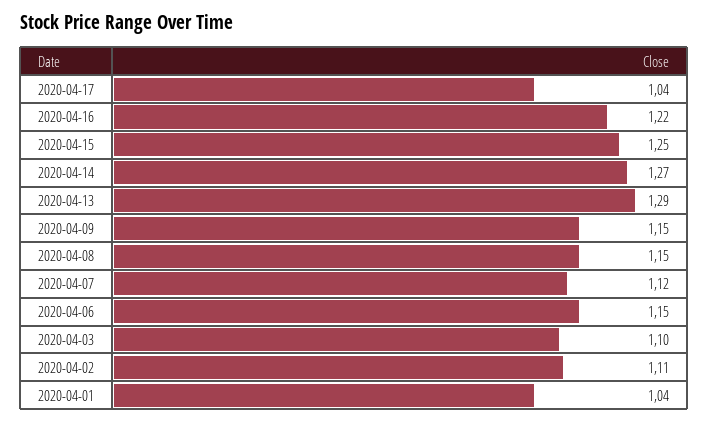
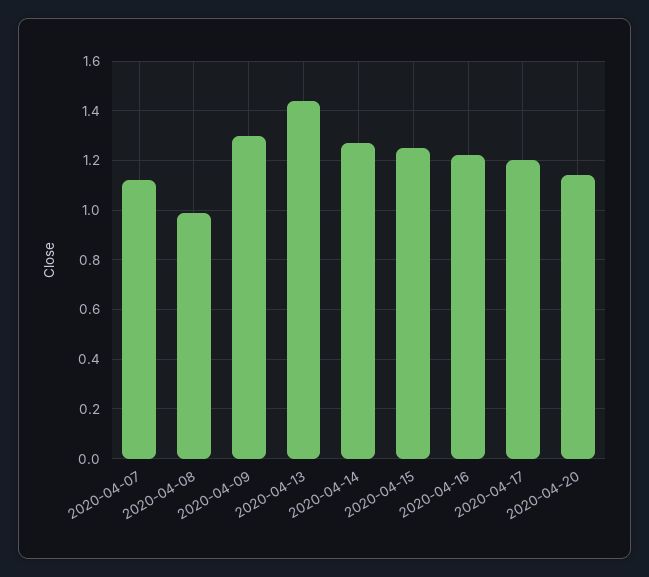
2020-04-17: 1.04 -> 1.2
2020-04-13: 1.29 -> 1.45
2020-04-09: 1.15 -> 1.3
2020-04-08: 1.15 -> 1
2020-04-06: 1.15 -> none
2020-04-03: 1.1 -> none
2020-04-02: 1.11 -> none
2020-04-01: 1.04 -> none
2020-04-20: none -> 1.15

